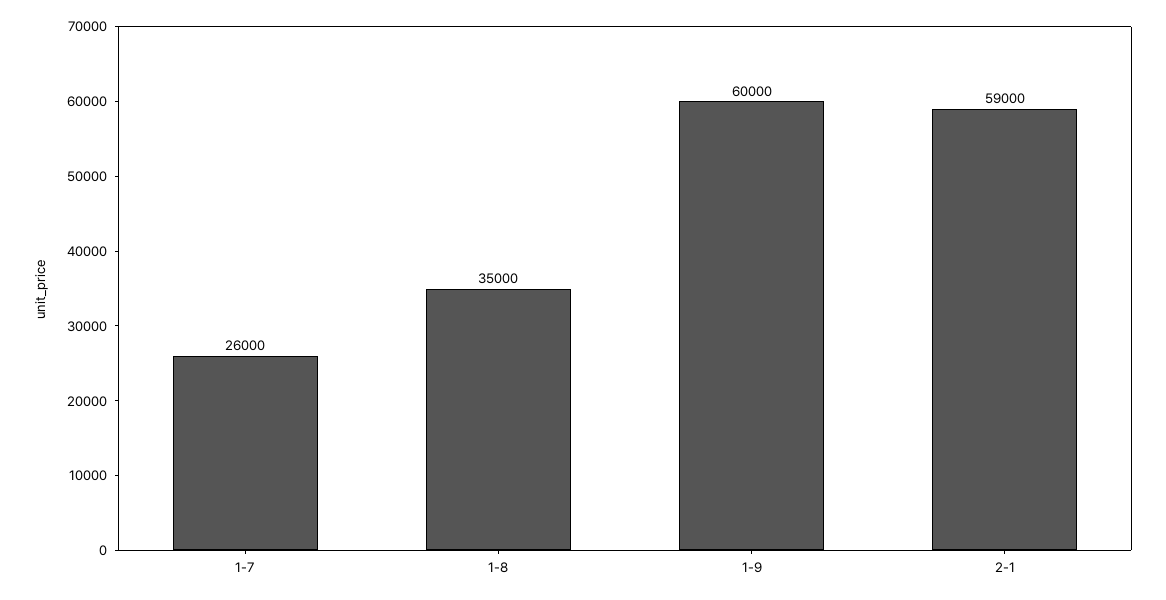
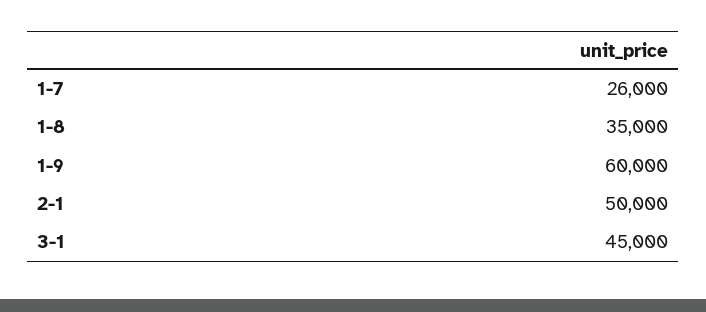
2-1: 59000 -> 50000
3-1: none -> 45000

